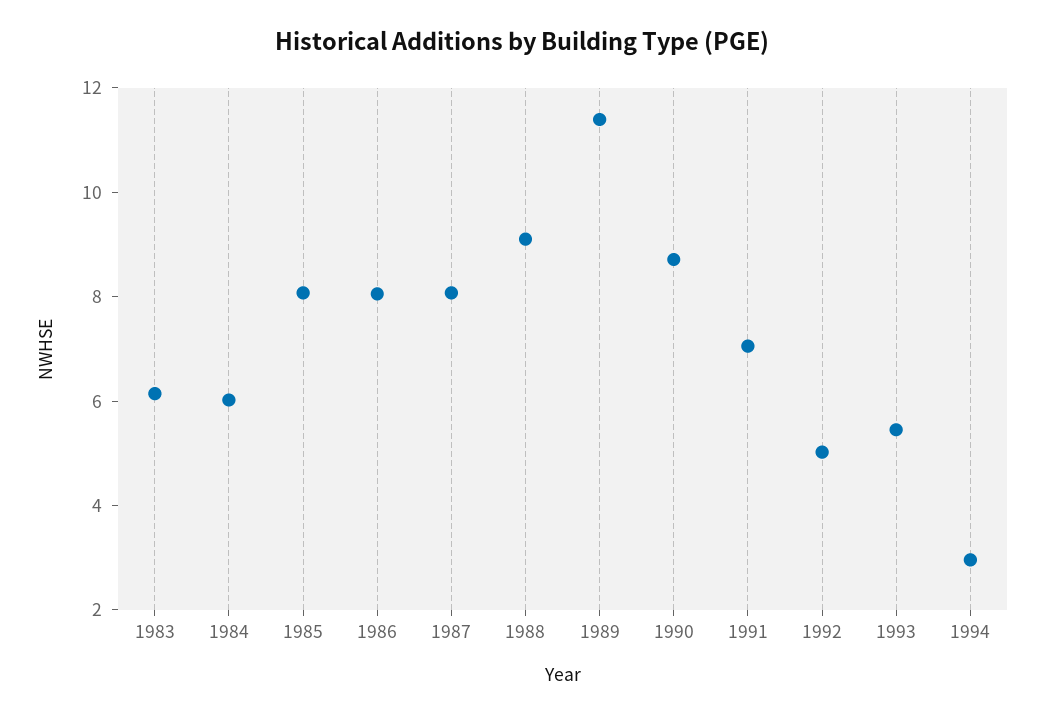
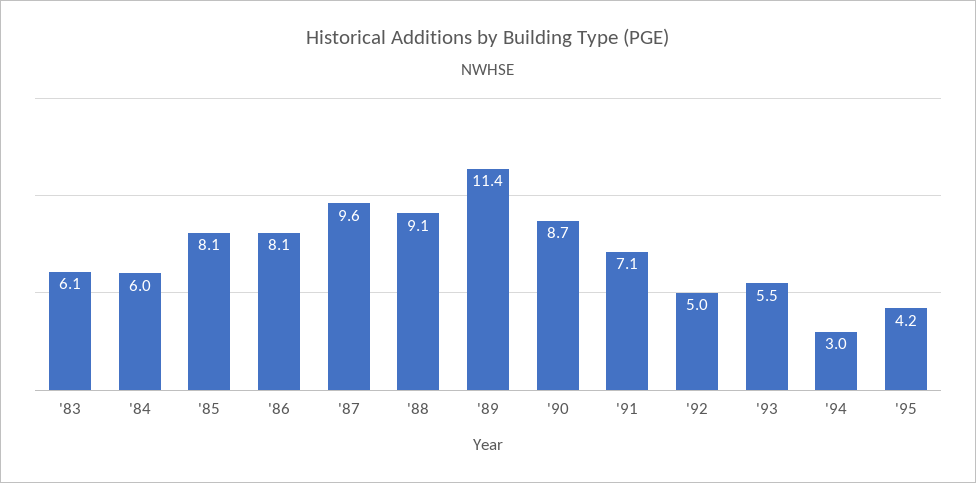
1987: 8 -> 9.6
'95: none -> 4.2

